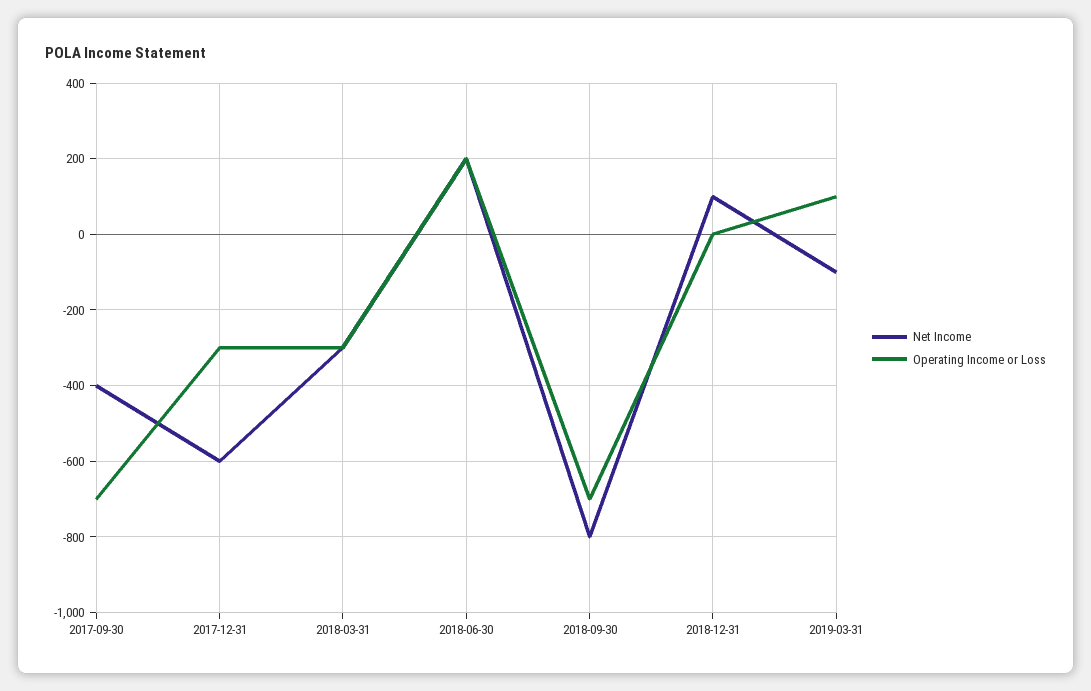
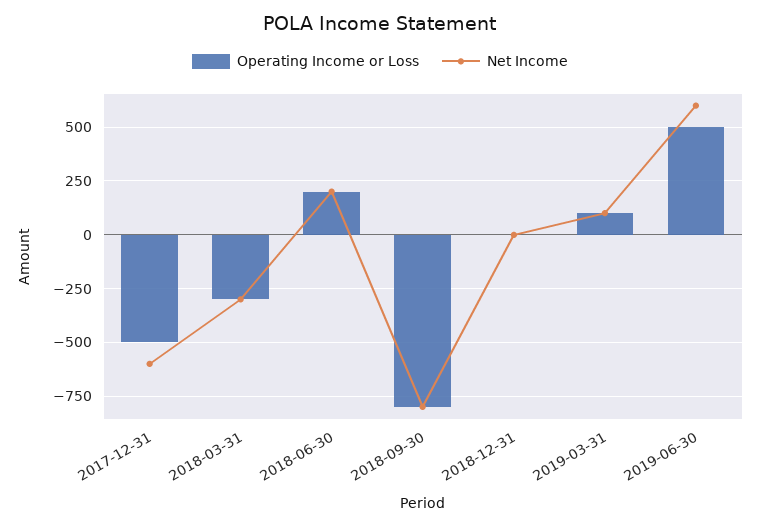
Net Income, 2017-09-30: -400 -> none
Operating Income or Loss, 2017-09-30: -700 -> none
Operating Income or Loss, 2017-12-31: -300 -> -500
Operating Income or Loss, 2018-09-30: -700 -> -800
Net Income, 2018-12-31: 100 -> 0
Net Income, 2019-03-31: -100 -> 100
Operating Income or Loss, 2019-06-30: none -> 500
Net Income, 2019-06-30: none -> 600

